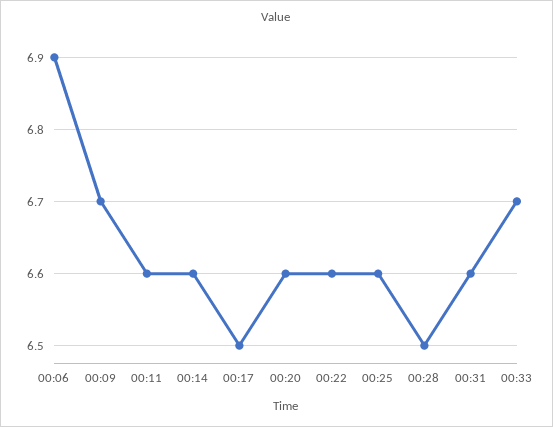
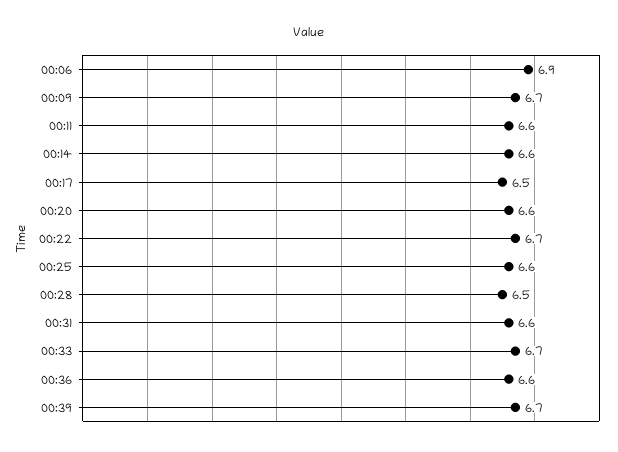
00:22: 6.6 -> 6.7
00:36: none -> 6.6
00:39: none -> 6.7

